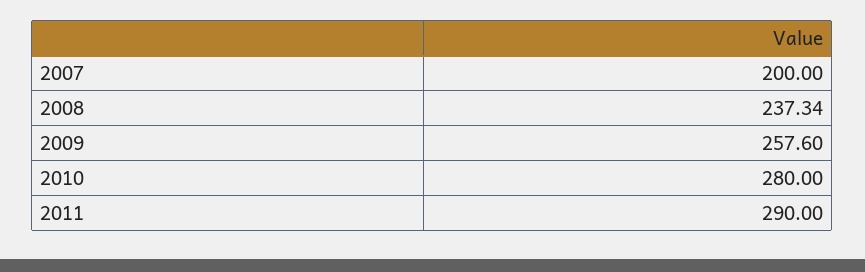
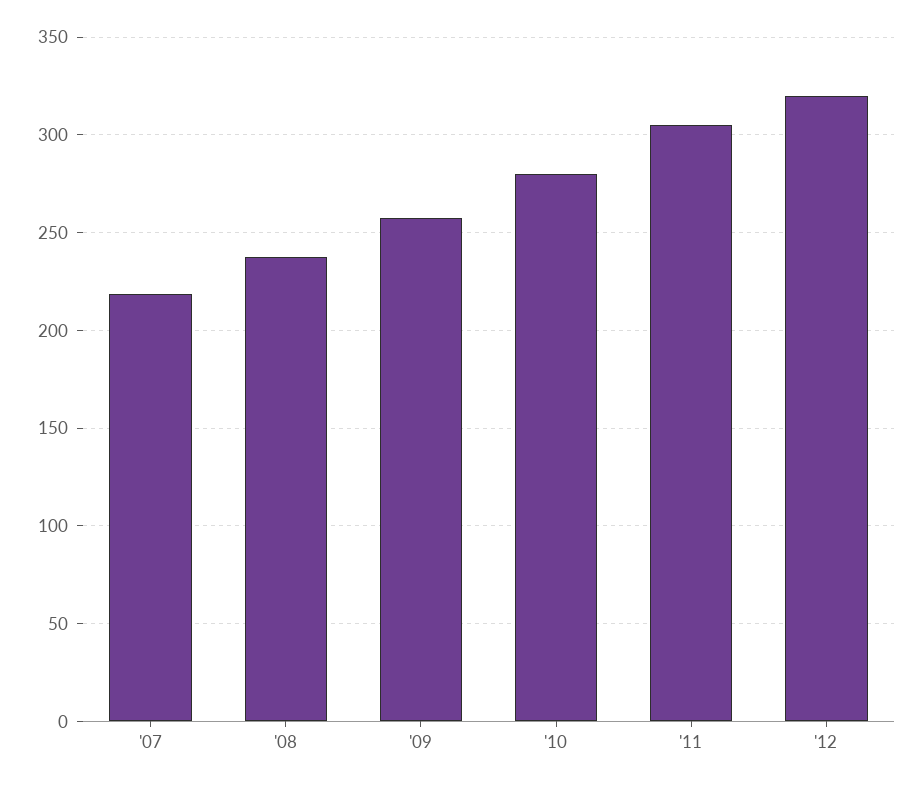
2007: 200 -> 220
2011: 290 -> 305
'12: none -> 320

